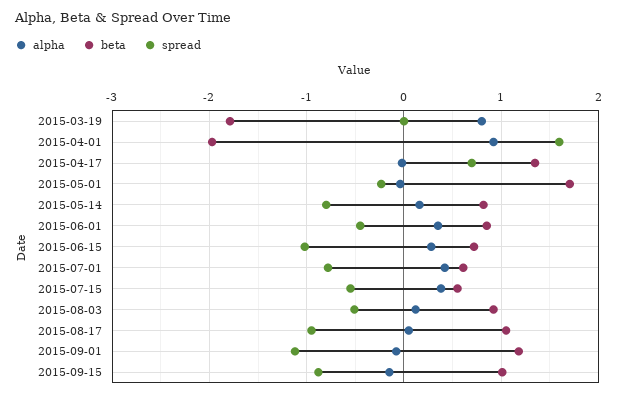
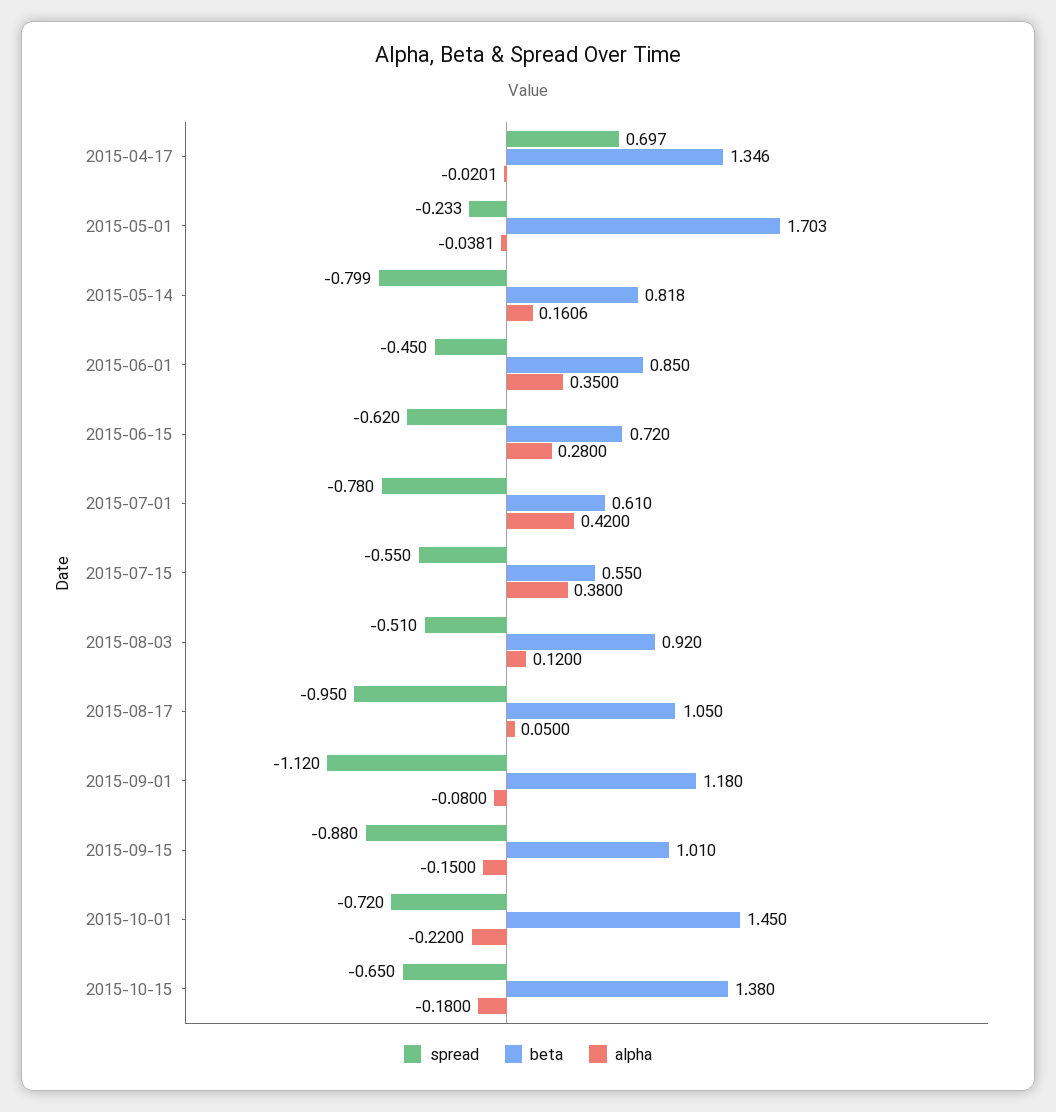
alpha, 2015-03-19: 0.8 -> none
beta, 2015-03-19: -1.8 -> none
spread, 2015-03-19: 0 -> none
alpha, 2015-04-01: 0.9 -> none
beta, 2015-04-01: -2 -> none
spread, 2015-04-01: 1.6 -> none
spread, 2015-06-15: -1 -> -0.62
spread, 2015-10-01: none -> -0.72
beta, 2015-10-01: none -> 1.45
alpha, 2015-10-01: none -> -0.22
spread, 2015-10-15: none -> -0.65
beta, 2015-10-15: none -> 1.38
alpha, 2015-10-15: none -> -0.18

